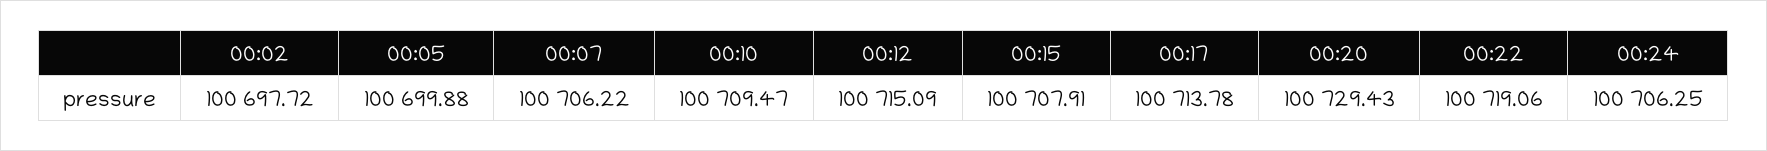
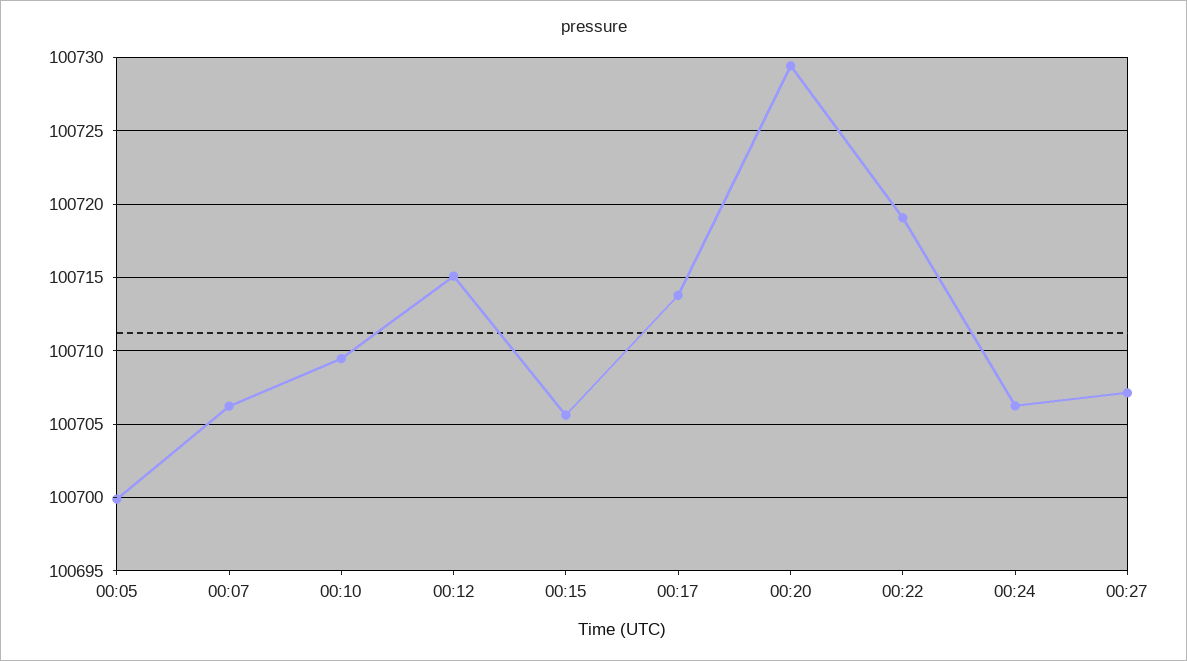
00:02: 100697.72 -> none
00:15: 100707.91 -> 100705.5
00:27: none -> 100707

